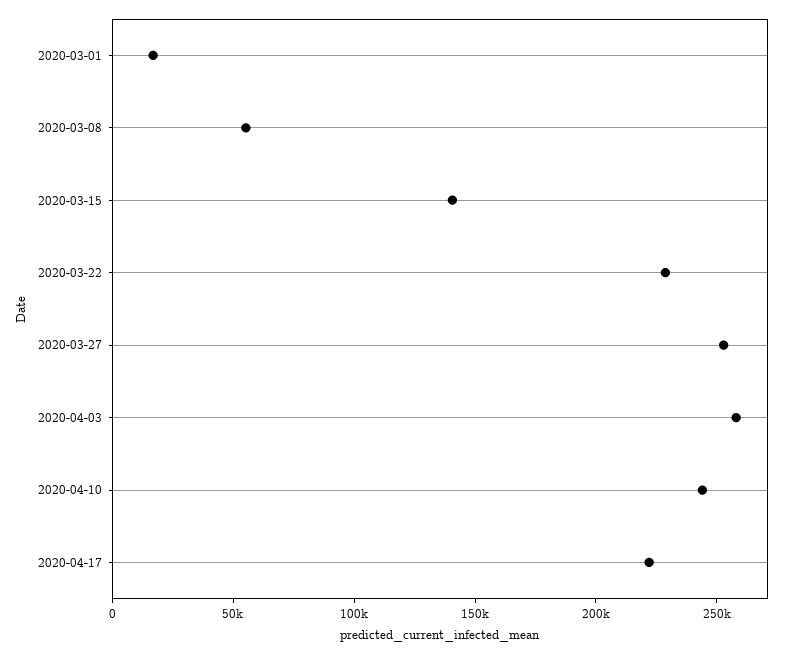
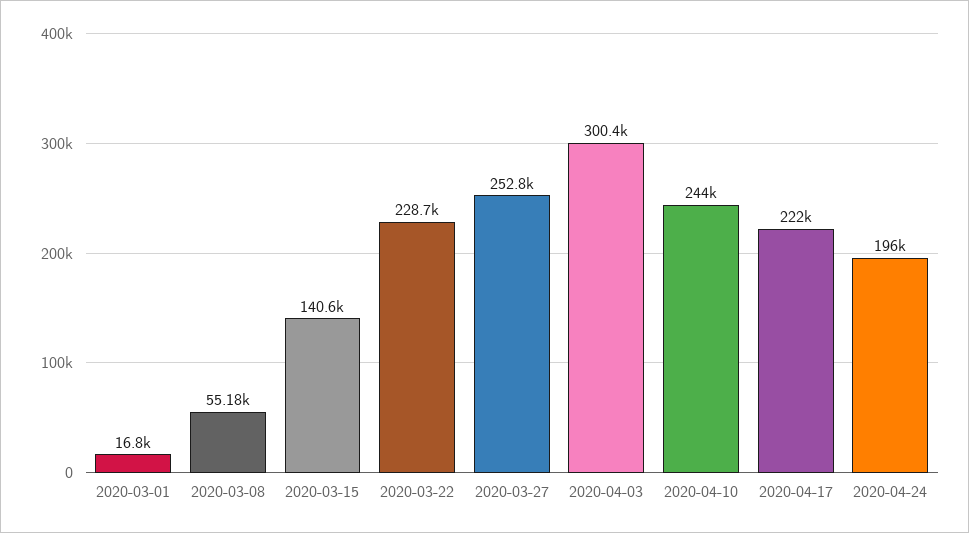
2020-04-03: 260000 -> 300400
2020-04-24: none -> 196000

